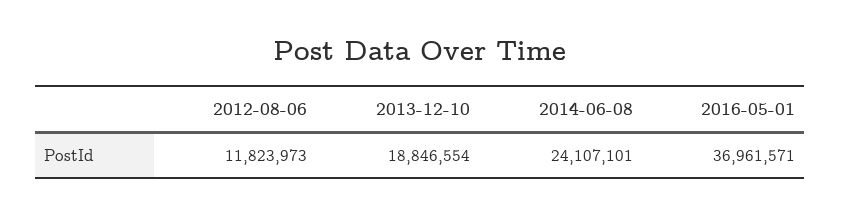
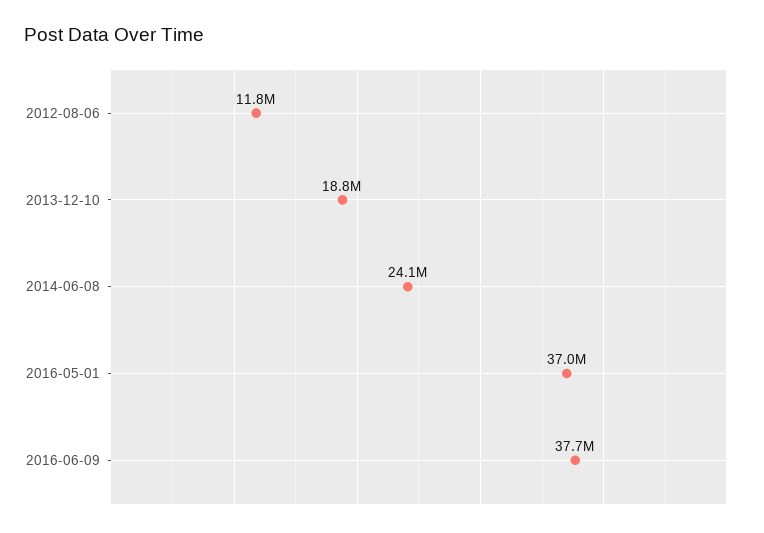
2016-06-09: none -> 37700000

